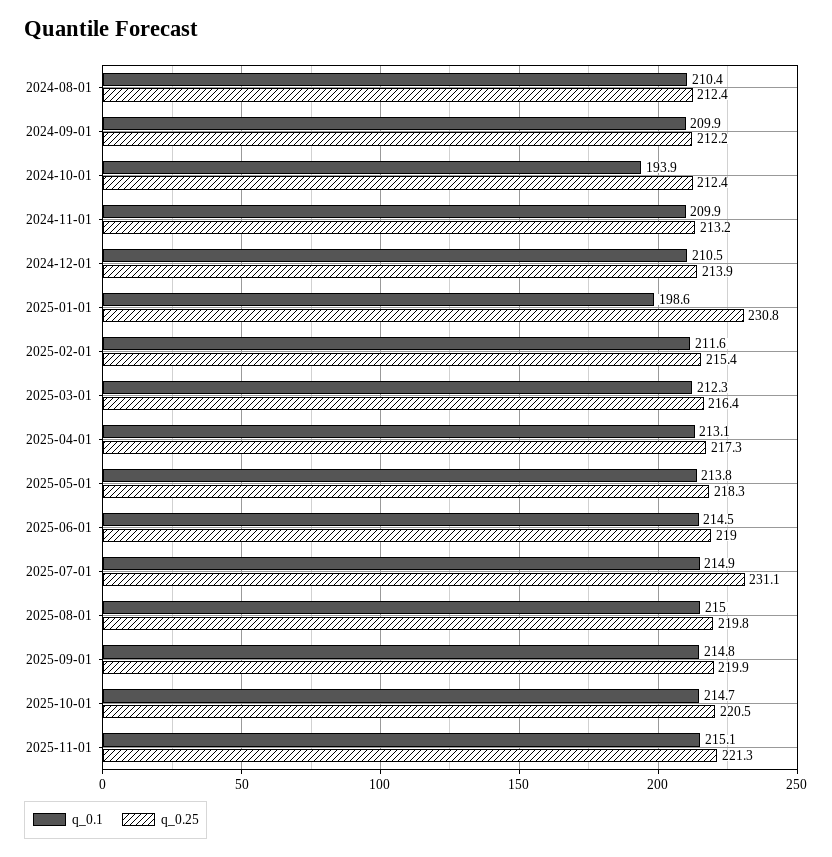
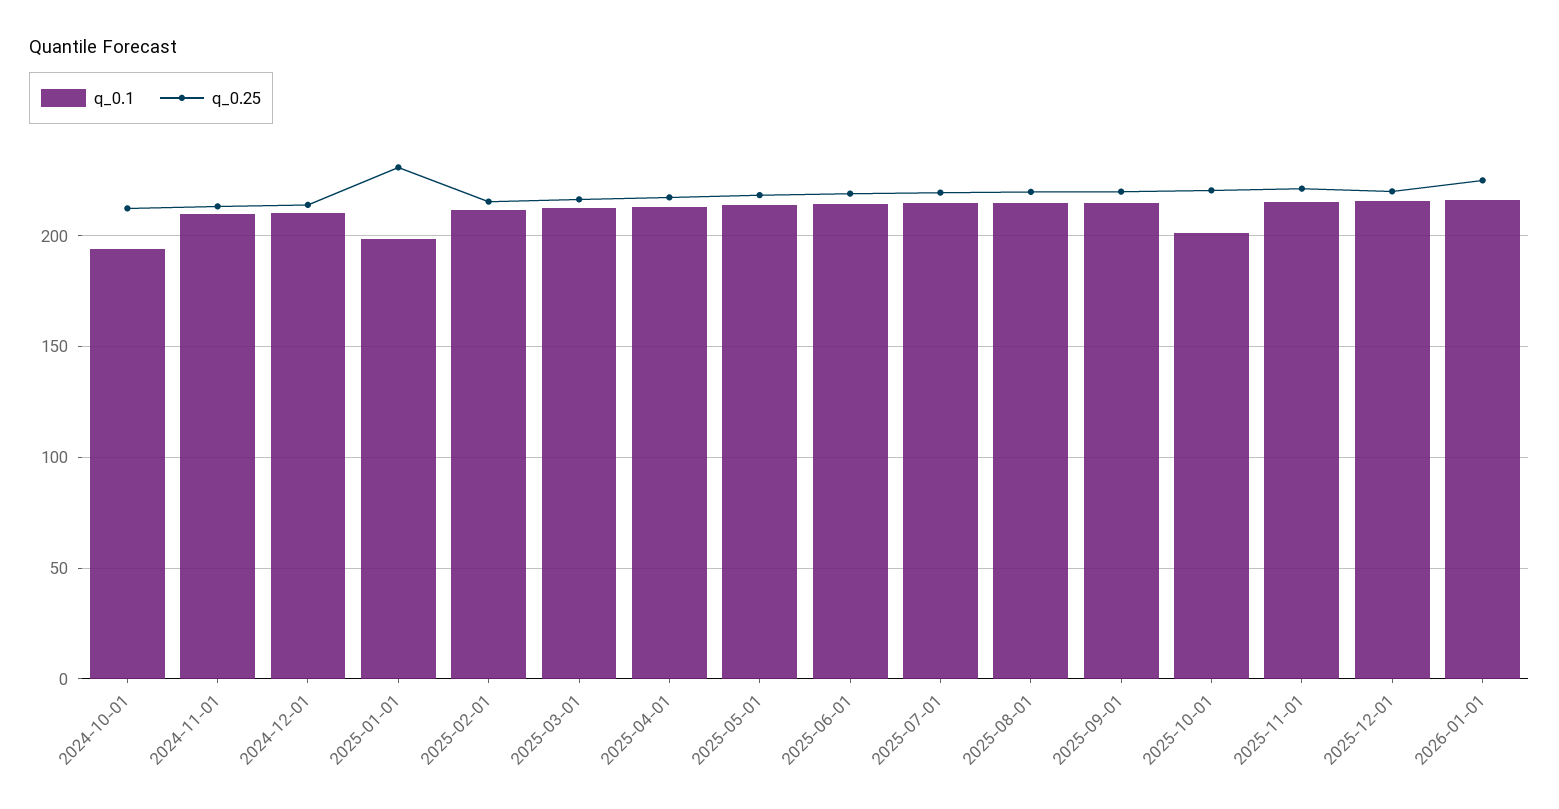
q_0.1, 2024-08-01: 210.4 -> none
q_0.25, 2024-08-01: 212.4 -> none
q_0.1, 2024-09-01: 209.9 -> none
q_0.25, 2024-09-01: 212.2 -> none
q_0.25, 2025-07-01: 231.1 -> 220
q_0.1, 2025-10-01: 214.7 -> 200
q_0.1, 2025-12-01: none -> 215
q_0.25, 2025-12-01: none -> 220
q_0.1, 2026-01-01: none -> 215
q_0.25, 2026-01-01: none -> 225

